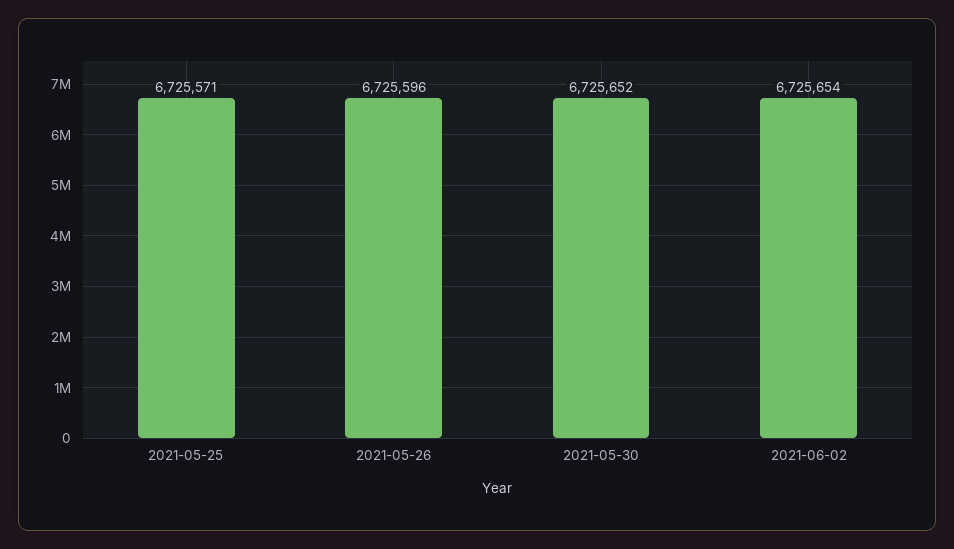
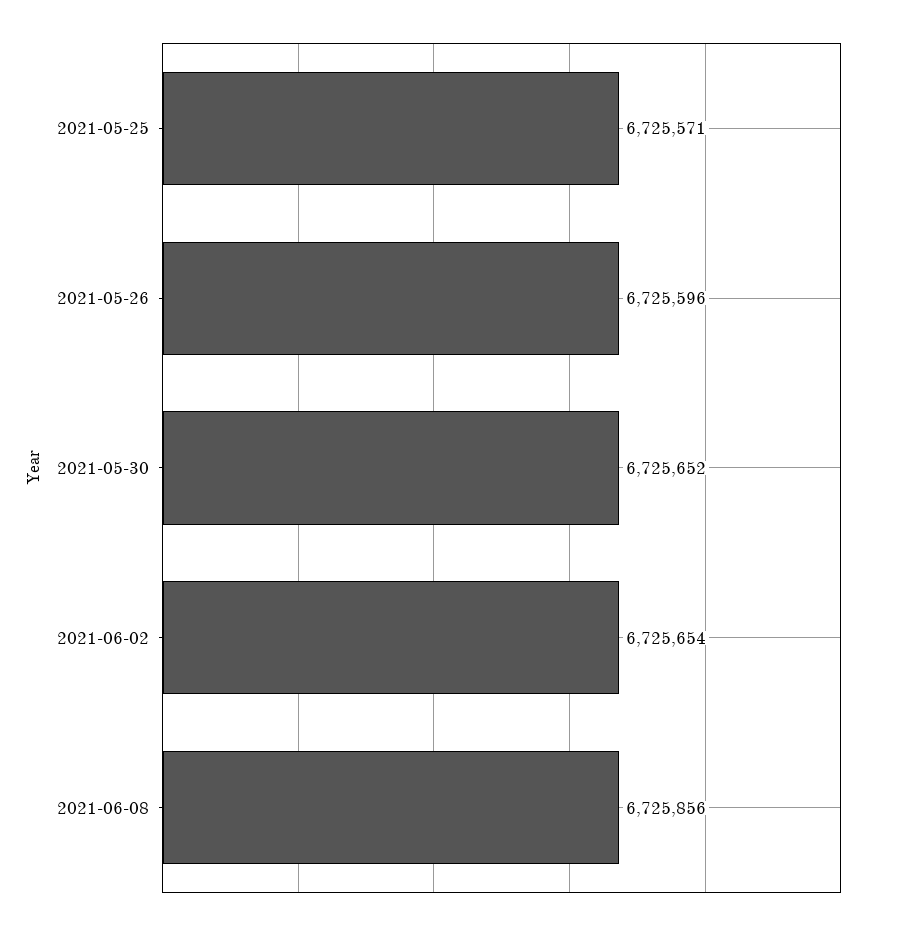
2021-06-08: none -> 6725856

